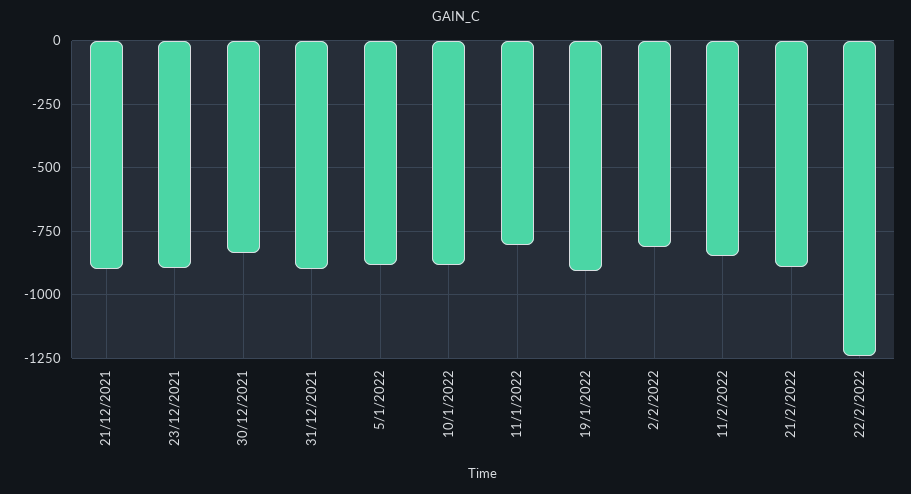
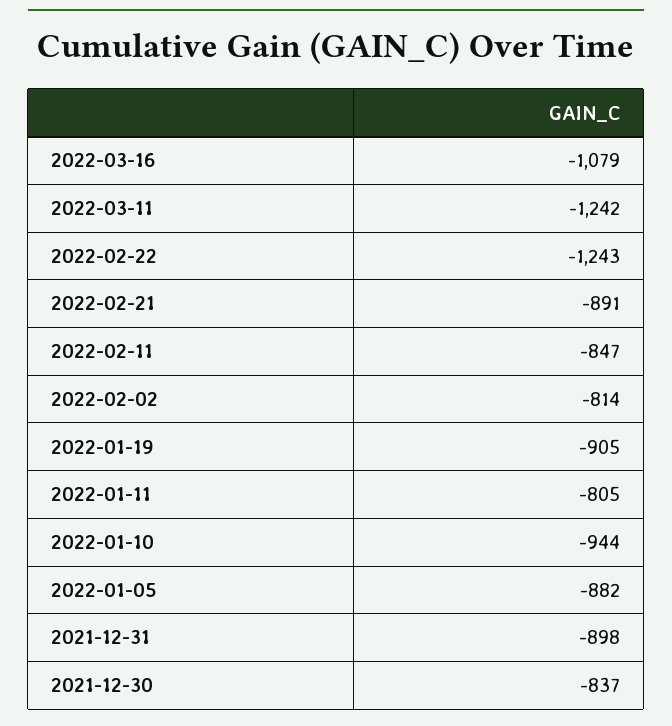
21/12/2021: -900 -> none
23/12/2021: -900 -> none
10/1/2022: -875 -> -944
2022-03-16: none -> -1079
2022-03-11: none -> -1242

